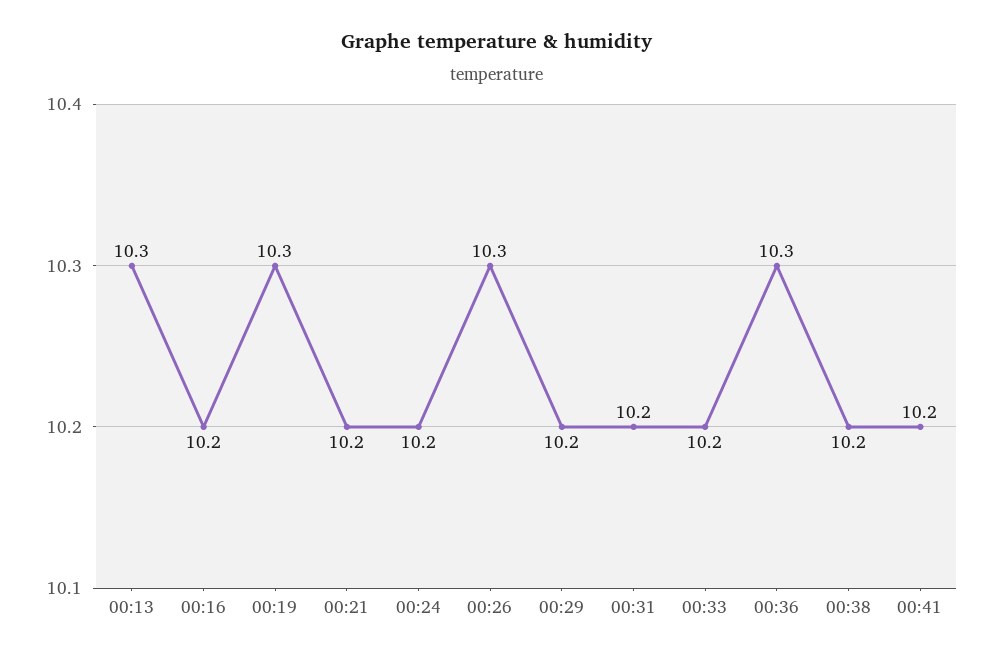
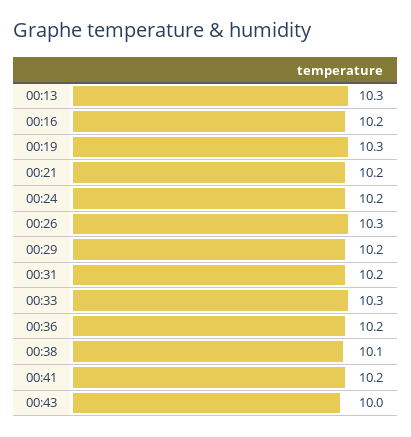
00:33: 10.2 -> 10.3
00:36: 10.3 -> 10.2
00:38: 10.2 -> 10.1
00:43: none -> 10

